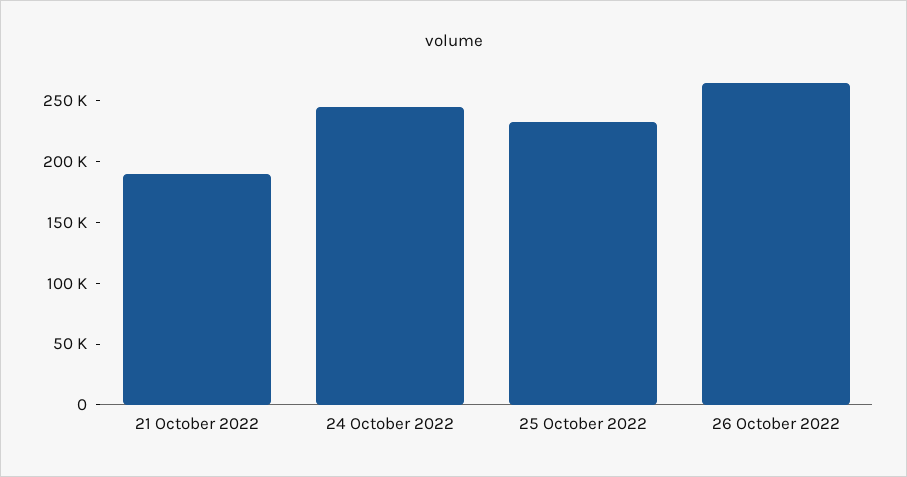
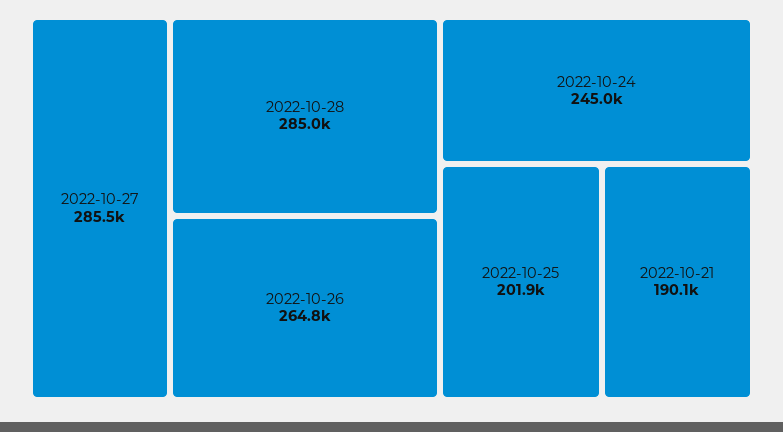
25 October 2022: 230000 -> 201900
2022-10-27: none -> 285500
2022-10-28: none -> 285000

